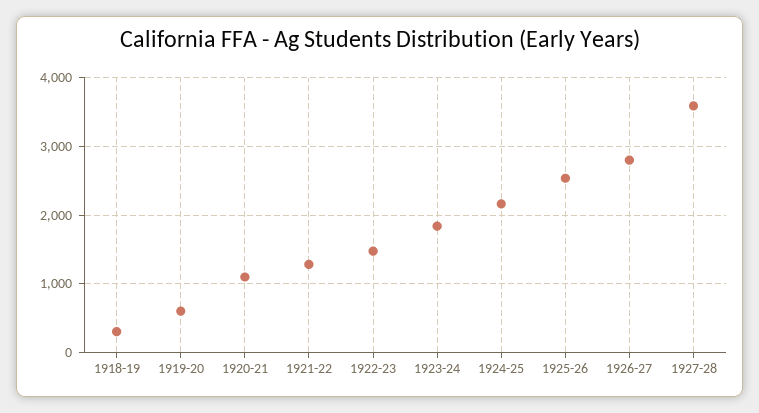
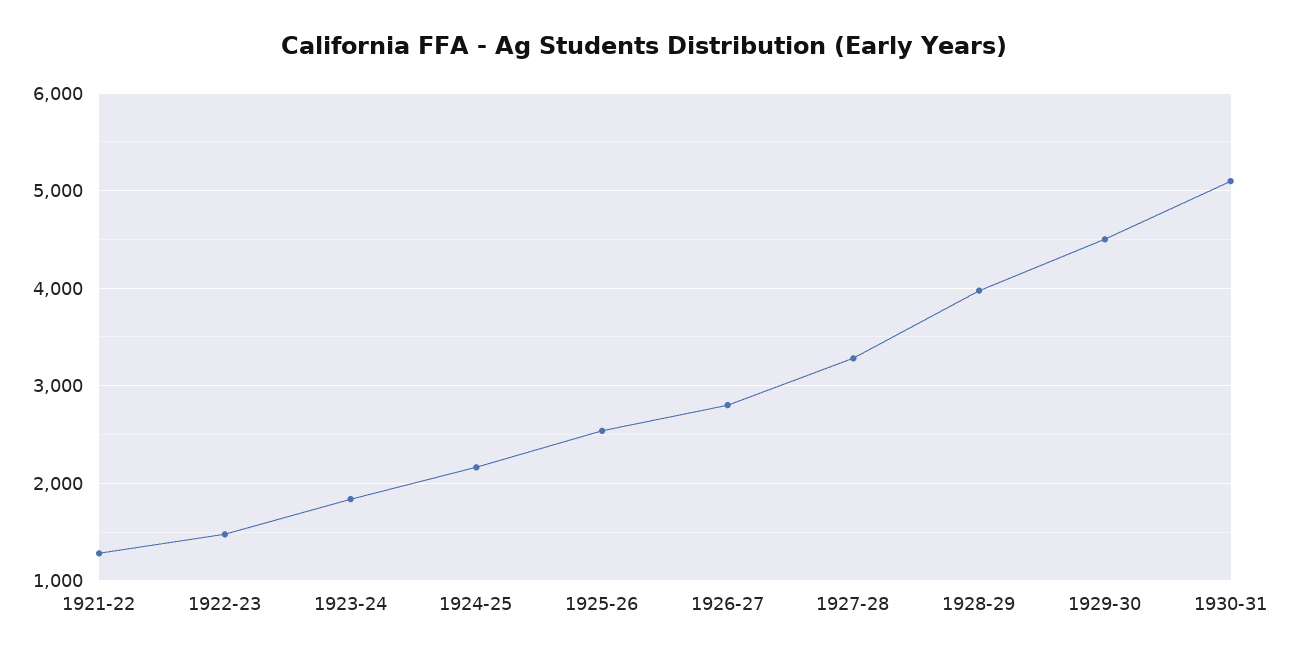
1918-19: 300 -> none
1919-20: 600 -> none
1920-21: 1100 -> none
1927-28: 3600 -> 3300
1928-29: none -> 4000
1929-30: none -> 4500
1930-31: none -> 5100

